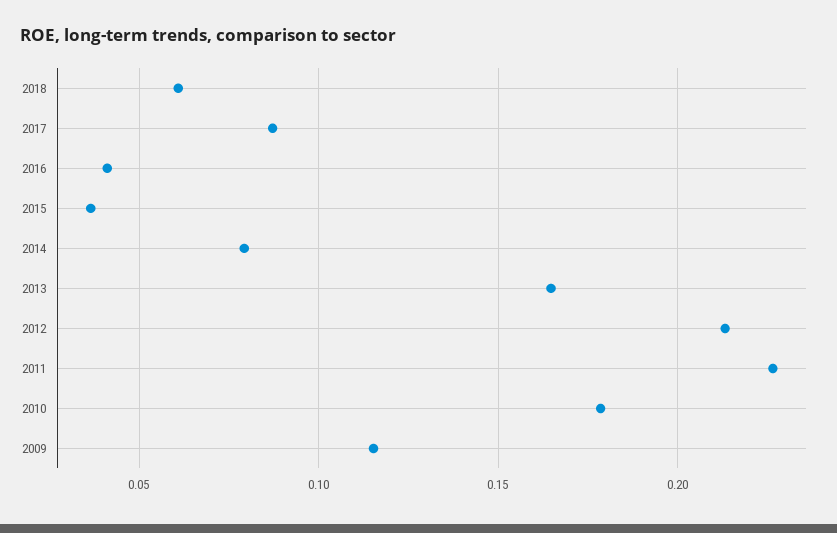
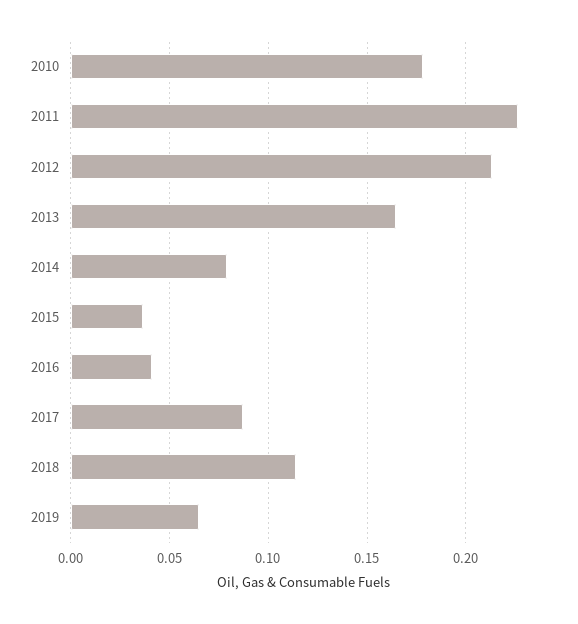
2018: 0.06 -> 0.115
2009: 0.115 -> none
2019: none -> 0.065

